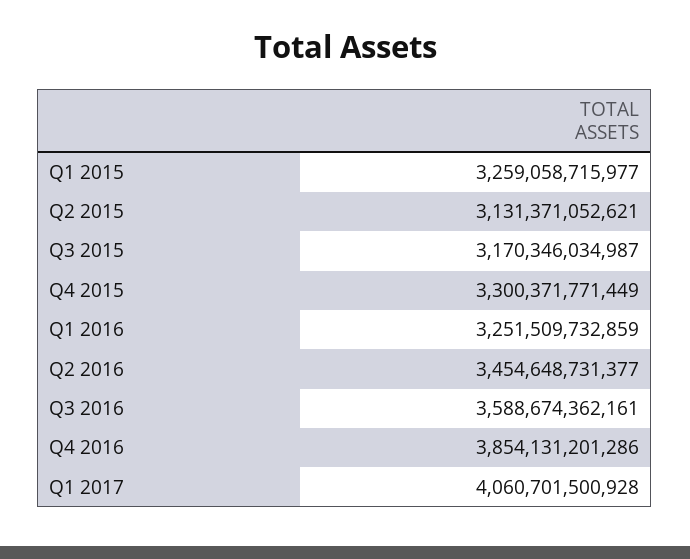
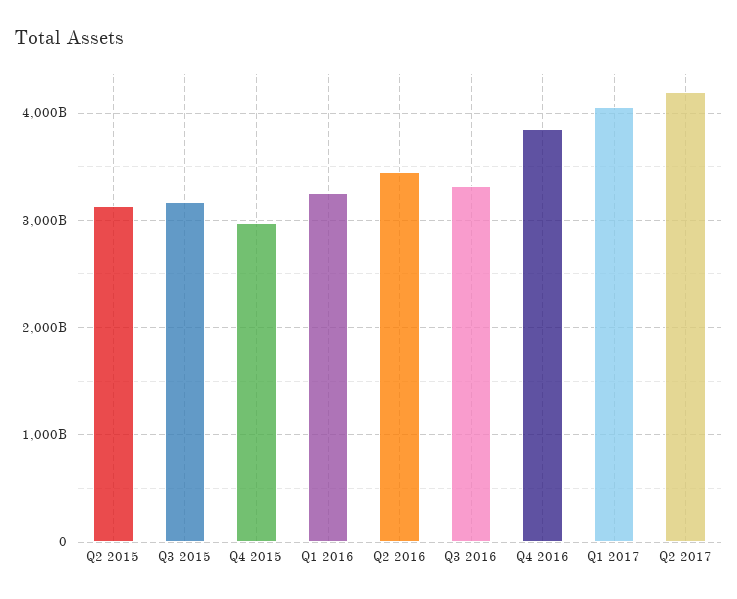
Q1 2015: 3259058715977 -> none
Q4 2015: 3300371771449 -> 3000000000000
Q3 2016: 3588674362161 -> 3300000000000
Q2 2017: none -> 4200000000000

